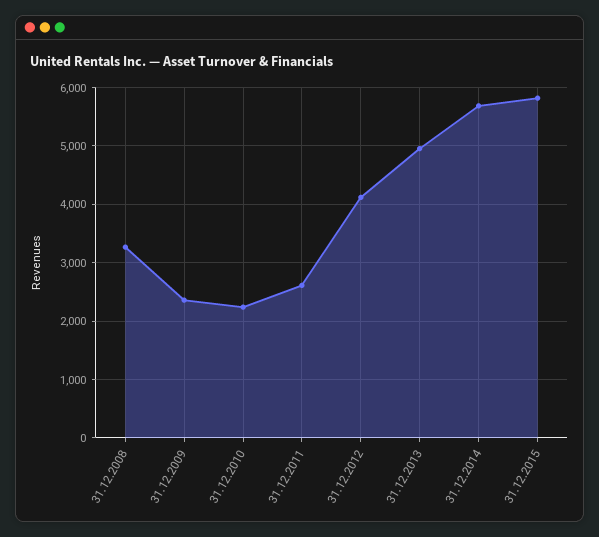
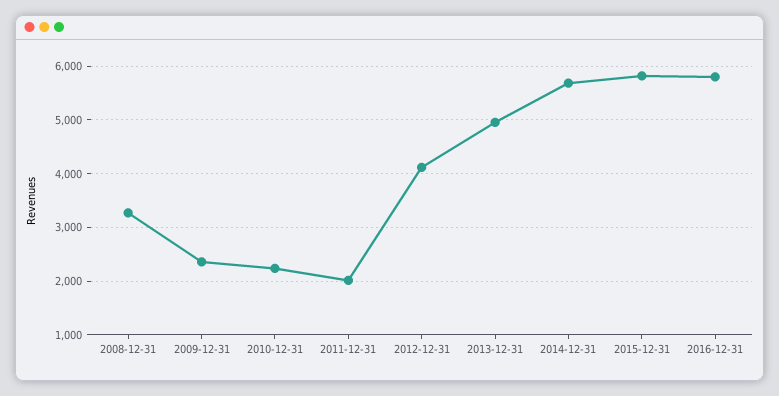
31.12.2011: 2600 -> 2000
2016-12-31: none -> 5800

